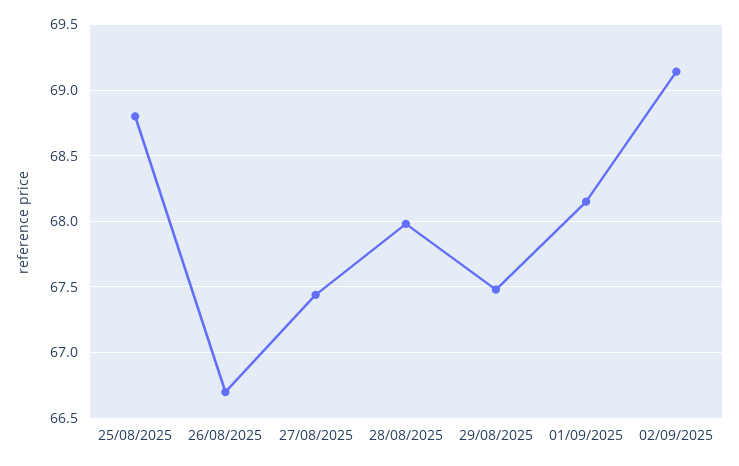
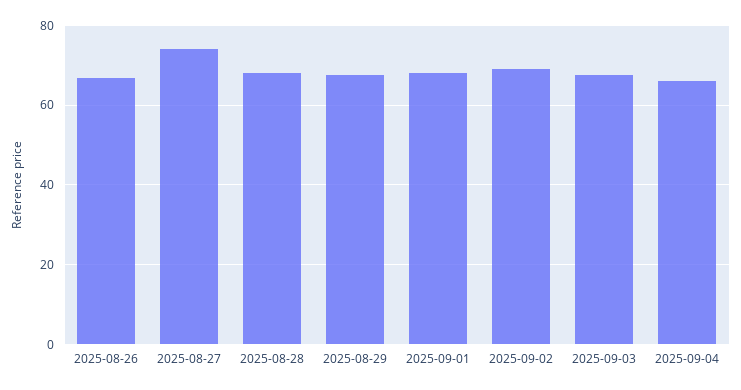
25/08/2025: 68.8 -> none
27/08/2025: 67.45 -> 74
2025-09-03: none -> 68
2025-09-04: none -> 66

